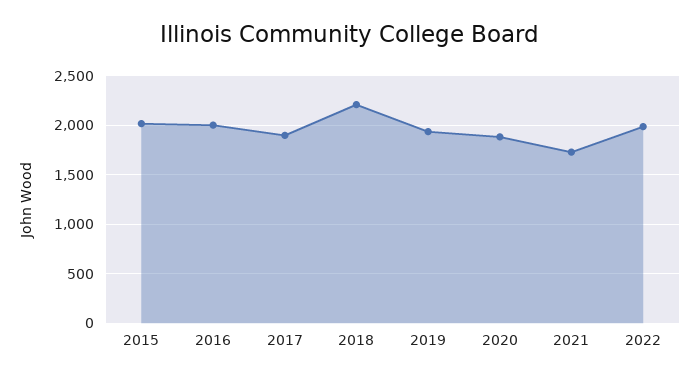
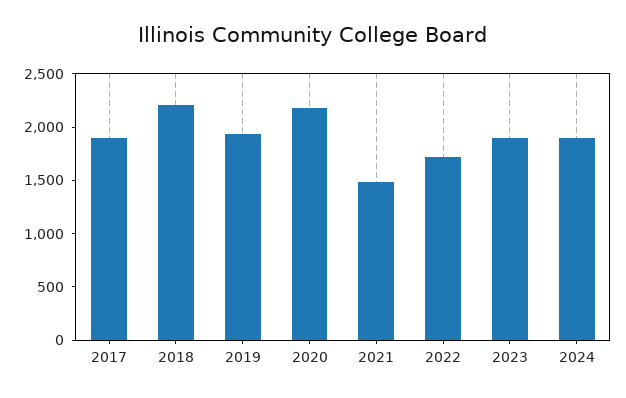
2015: 2000 -> none
2016: 2000 -> none
2020: 1900 -> 2200
2021: 1700 -> 1500
2022: 2000 -> 1700
2023: none -> 1900
2024: none -> 1900

